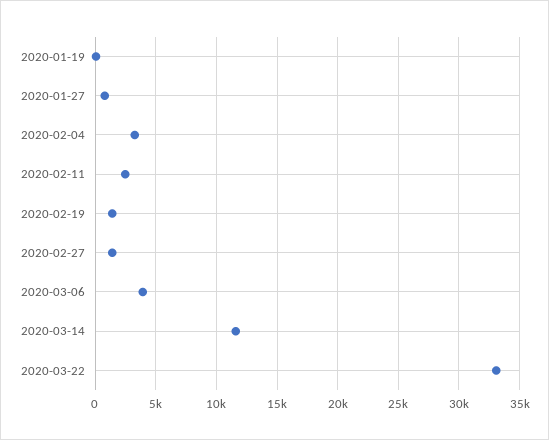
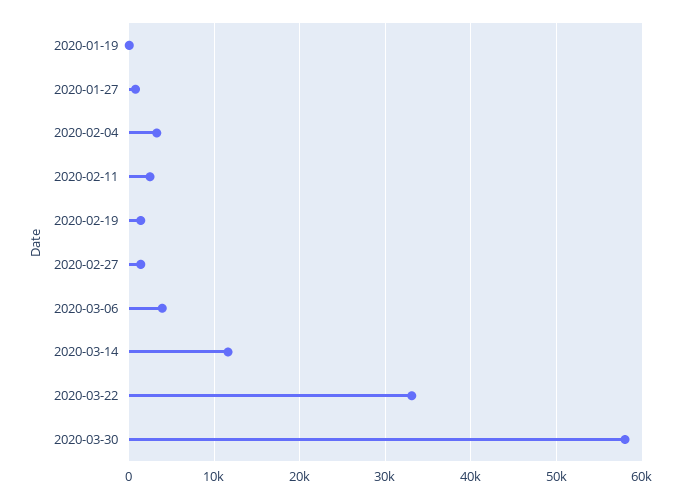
2020-03-30: none -> 58000

